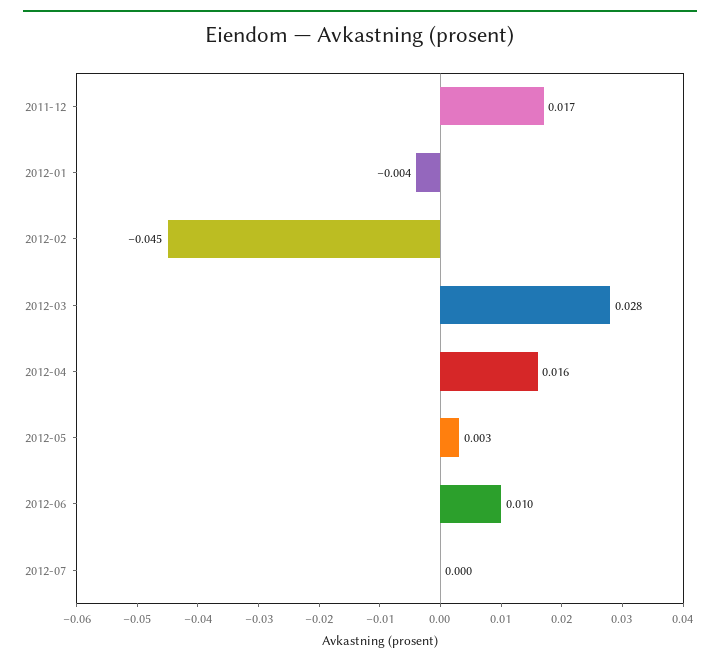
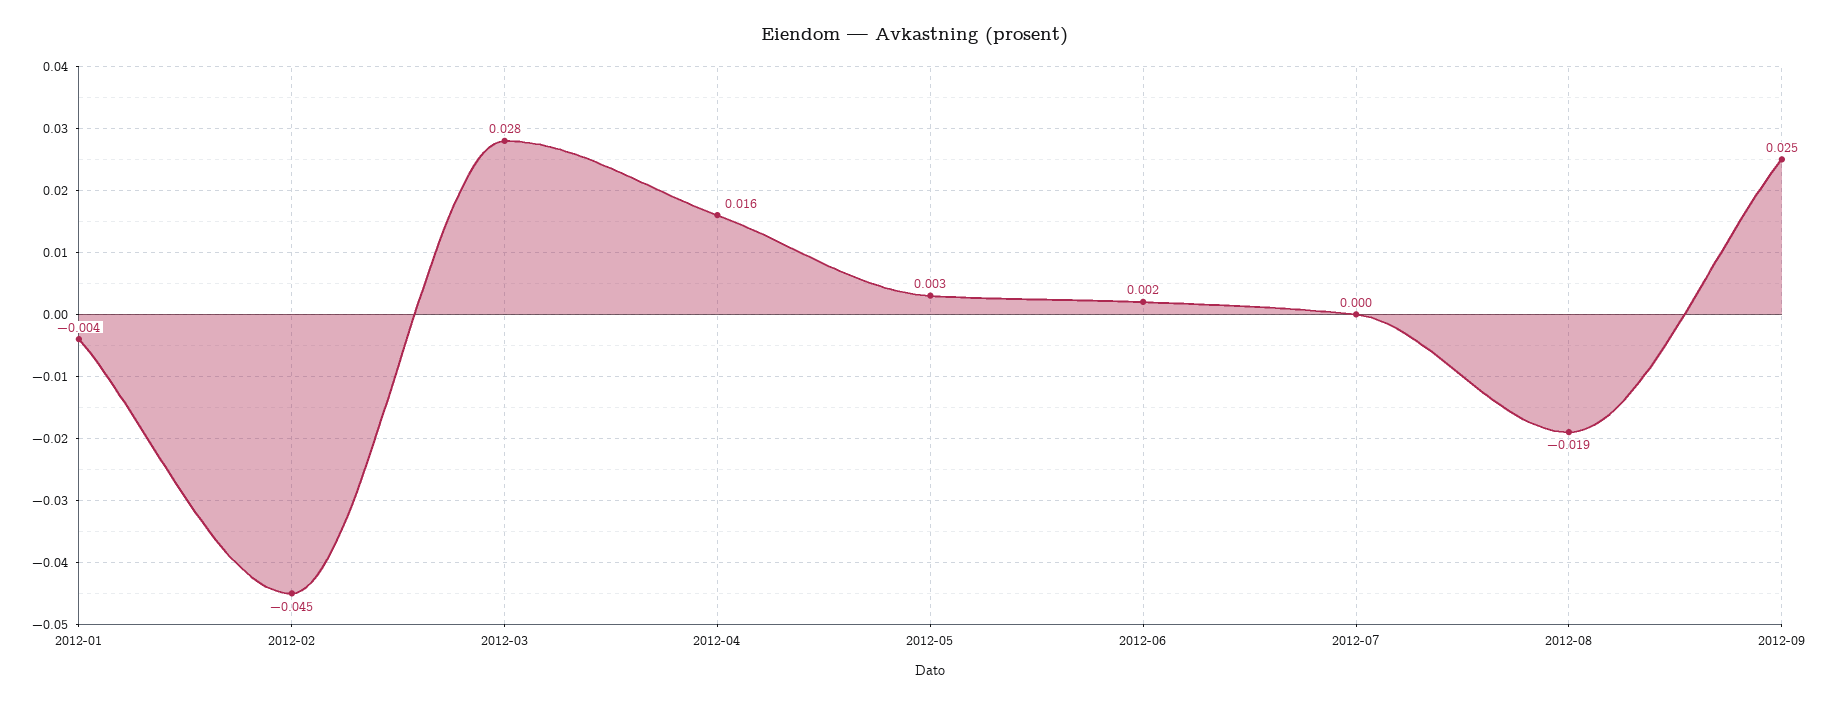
2011-12: 0.017 -> none
2012-06: 0.01 -> 0.002
2012-08: none -> -0.019
2012-09: none -> 0.025

